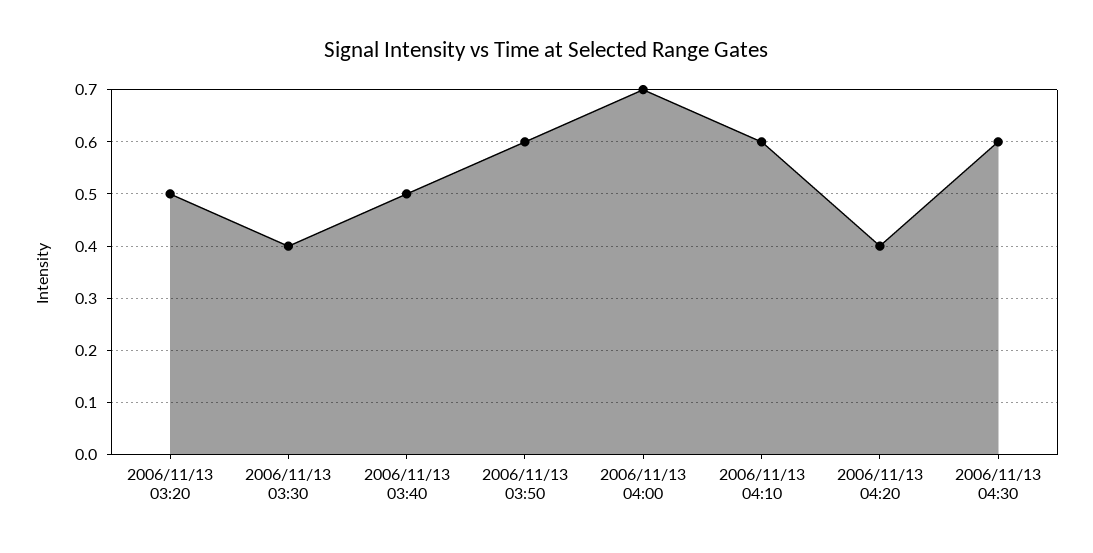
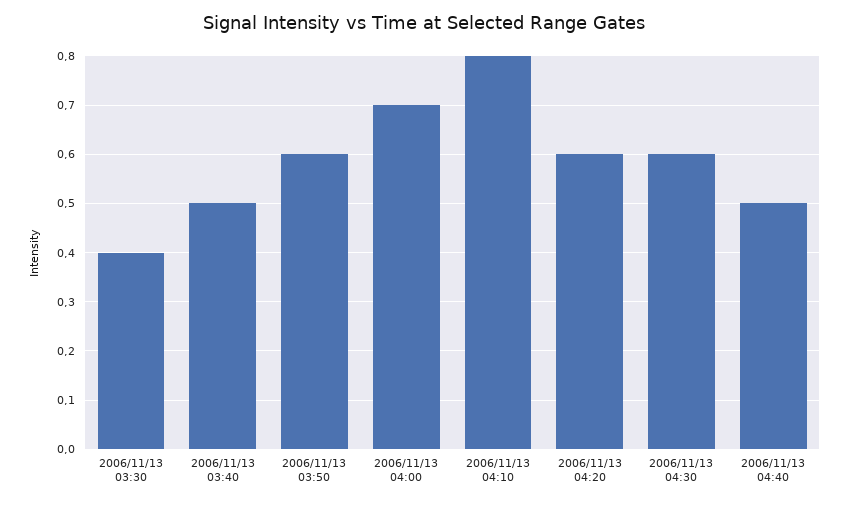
2006/11/13 03:20: 0.5 -> none
2006/11/13 04:10: 0.6 -> 0.8
2006/11/13 04:20: 0.4 -> 0.6
2006/11/13 04:40: none -> 0.5

